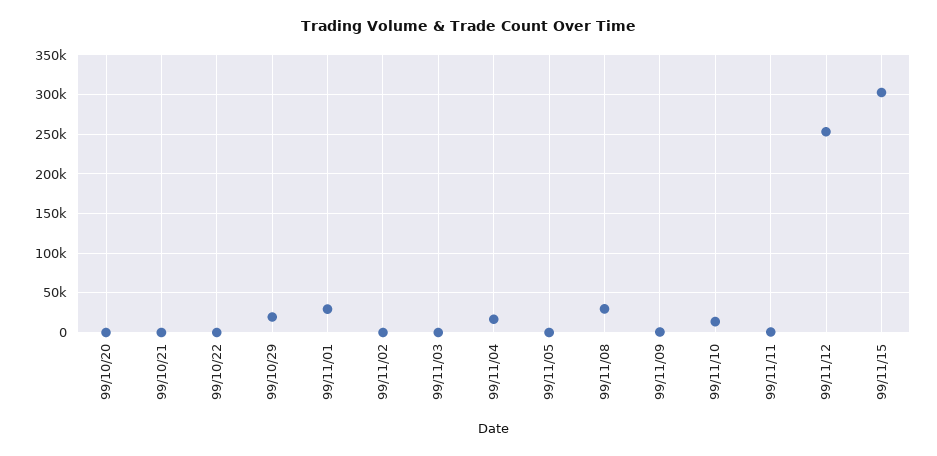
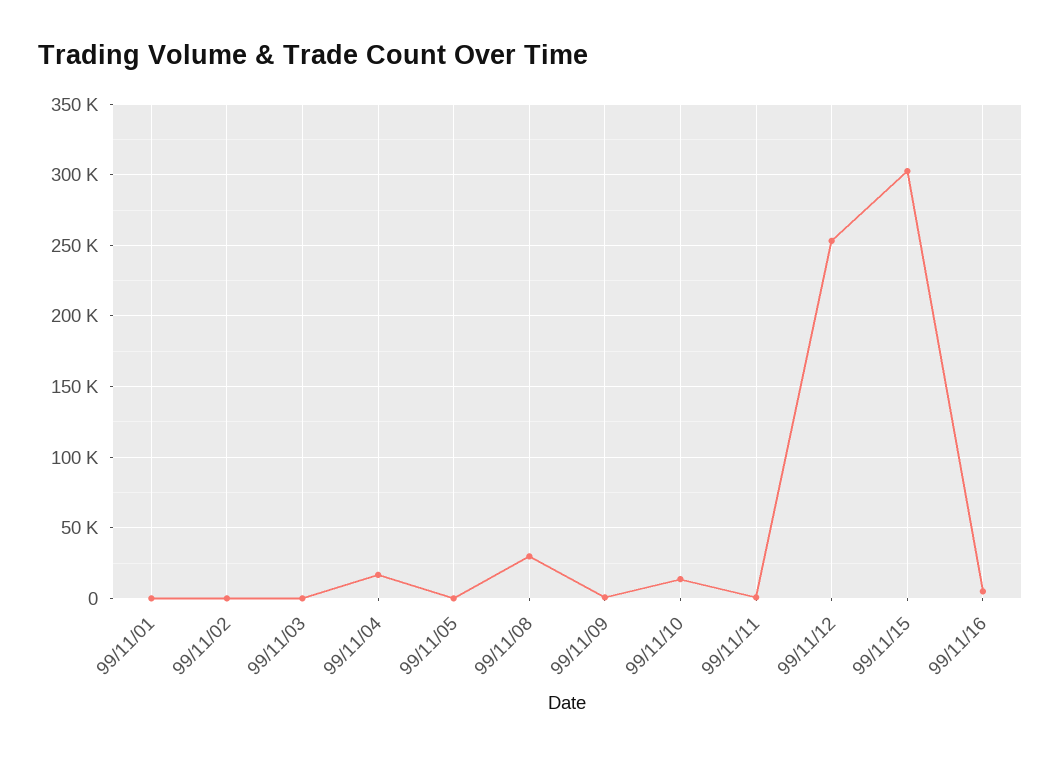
99/10/20: 0 -> none
99/10/21: 0 -> none
99/10/22: 0 -> none
99/10/29: 20000 -> none
99/11/01: 30000 -> 0
99/11/16: none -> 5000

